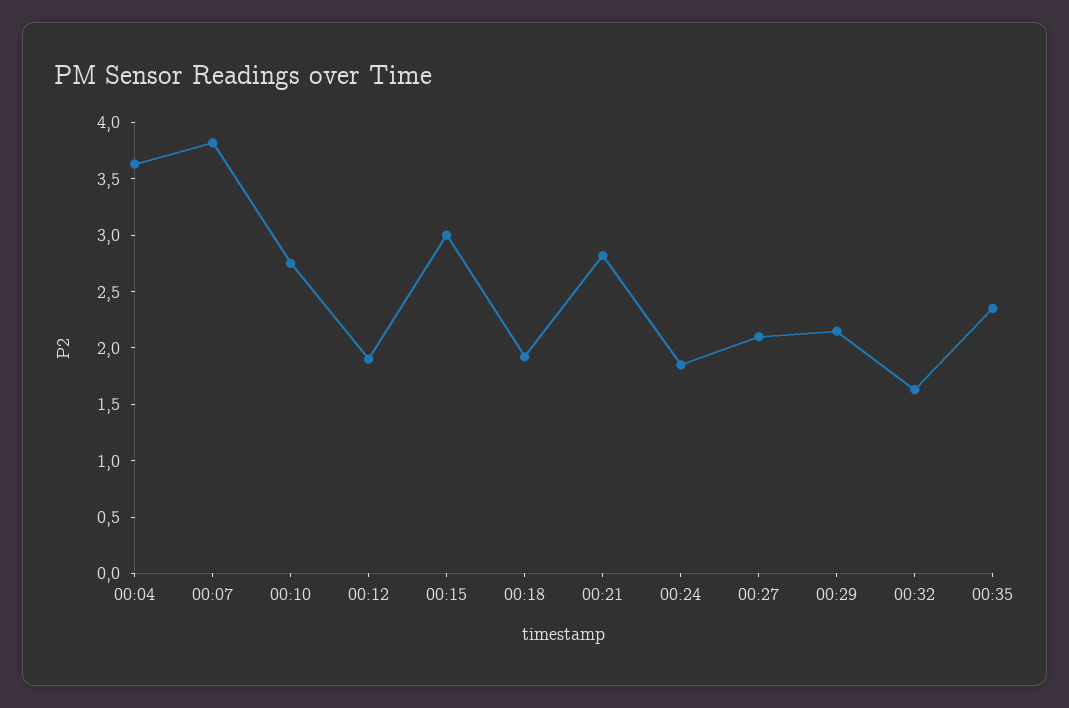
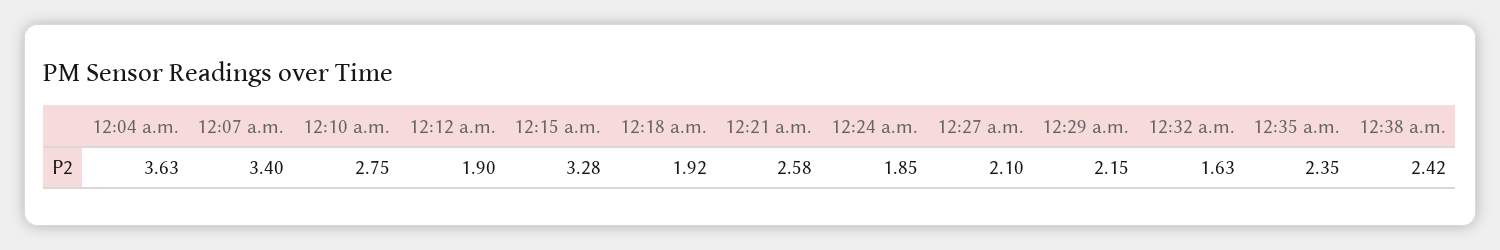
00:07: 3.8 -> 3.4
00:15: 3 -> 3.28
00:21: 2.8 -> 2.58
12:38 a.m.: none -> 2.42

